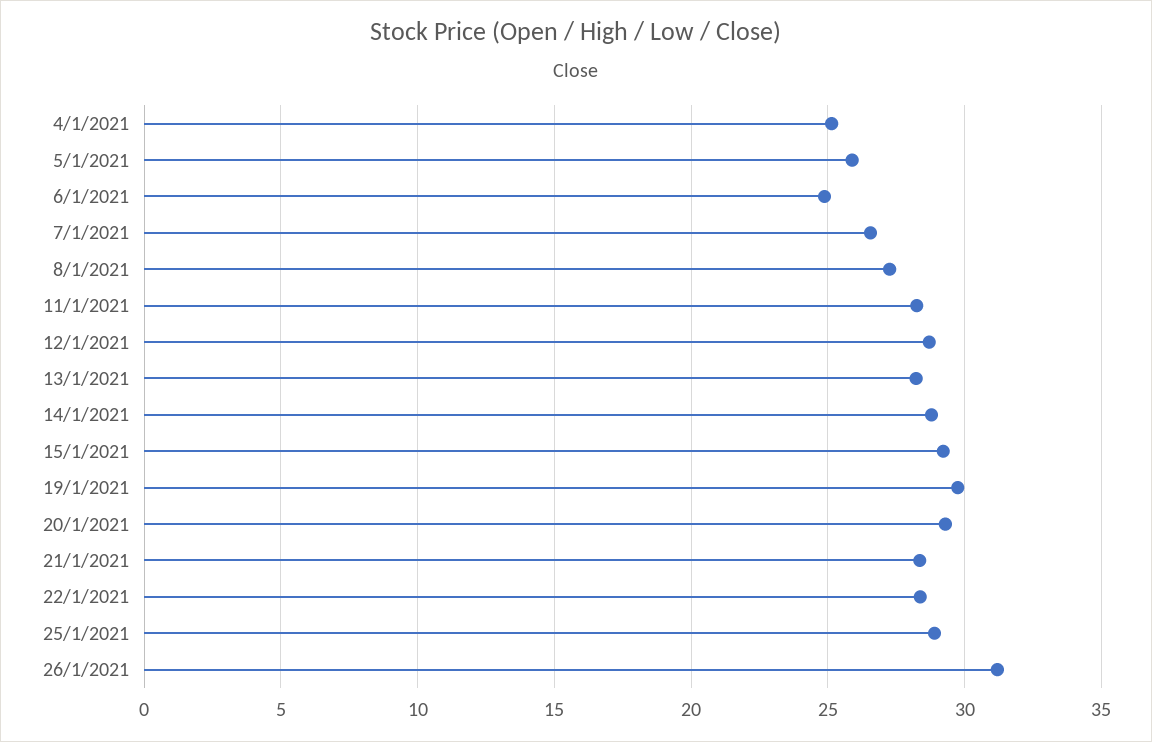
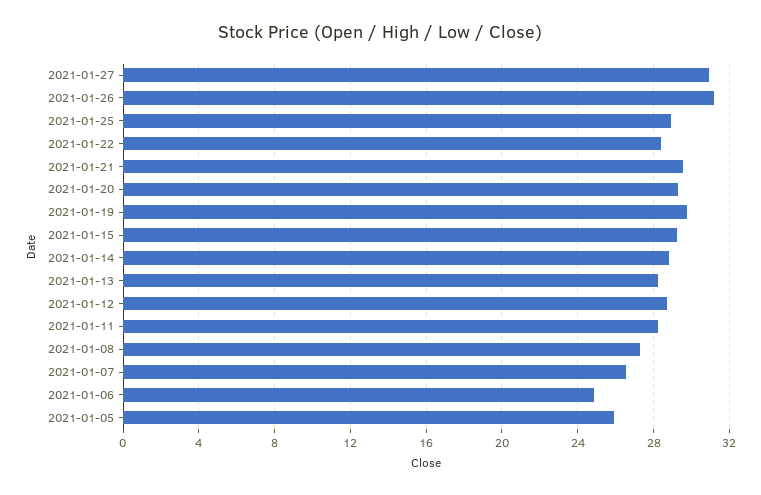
4/1/2021: 25 -> none
21/1/2021: 28.5 -> 29.5
2021-01-27: none -> 31

